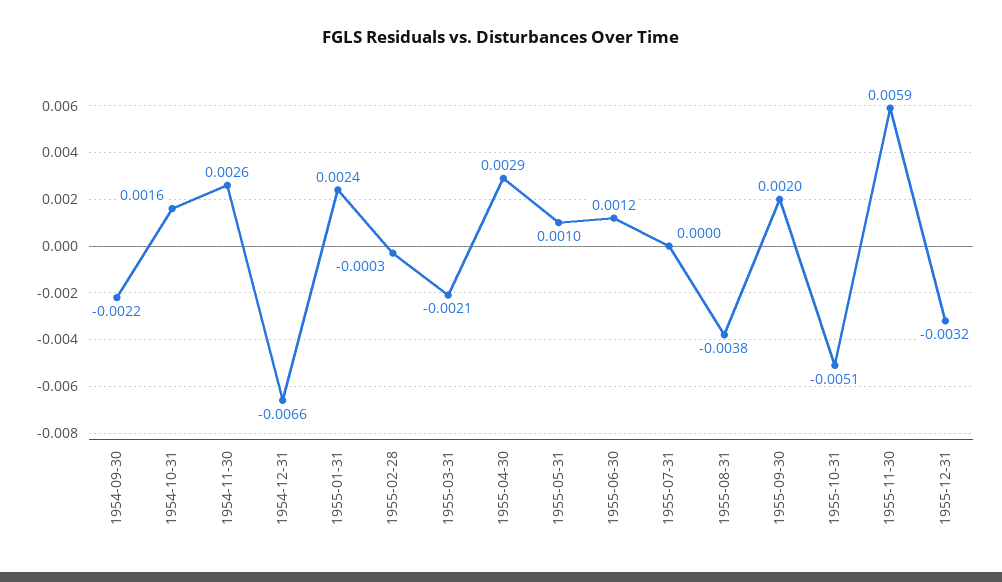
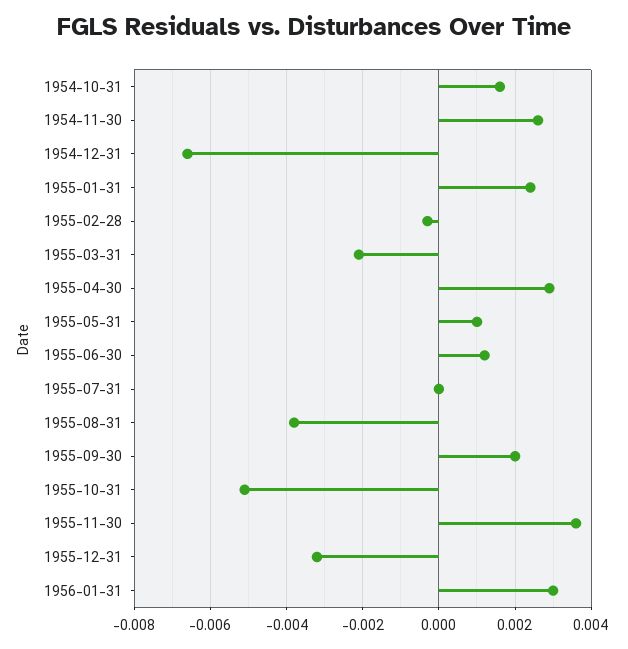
1954-09-30: -0.0022 -> none
1955-11-30: 0.0059 -> 0.0035
1956-01-31: none -> 0.003

